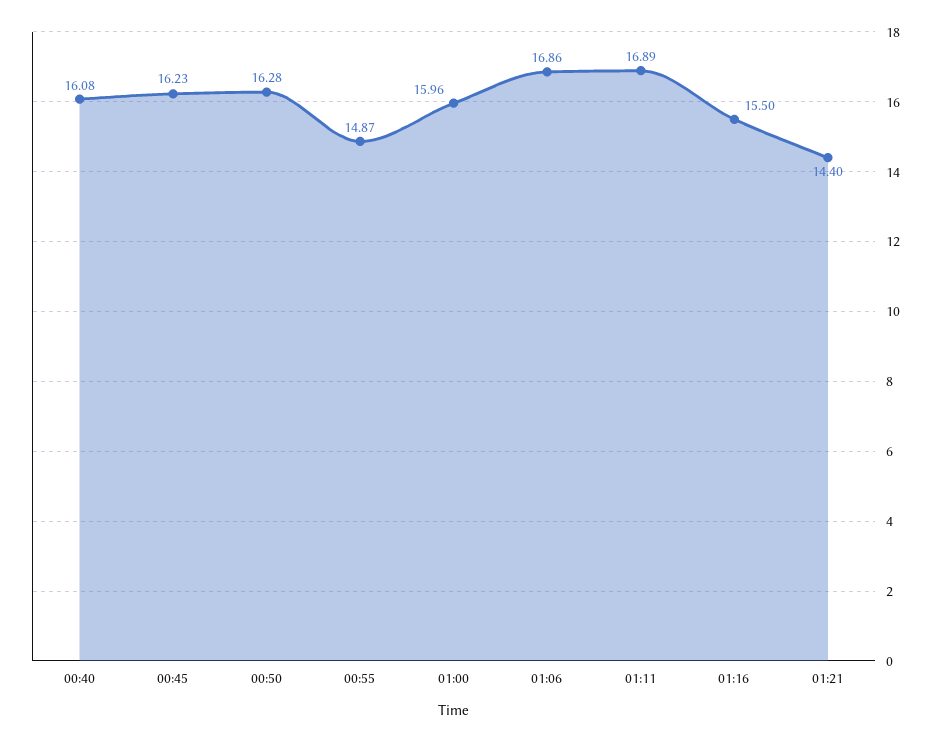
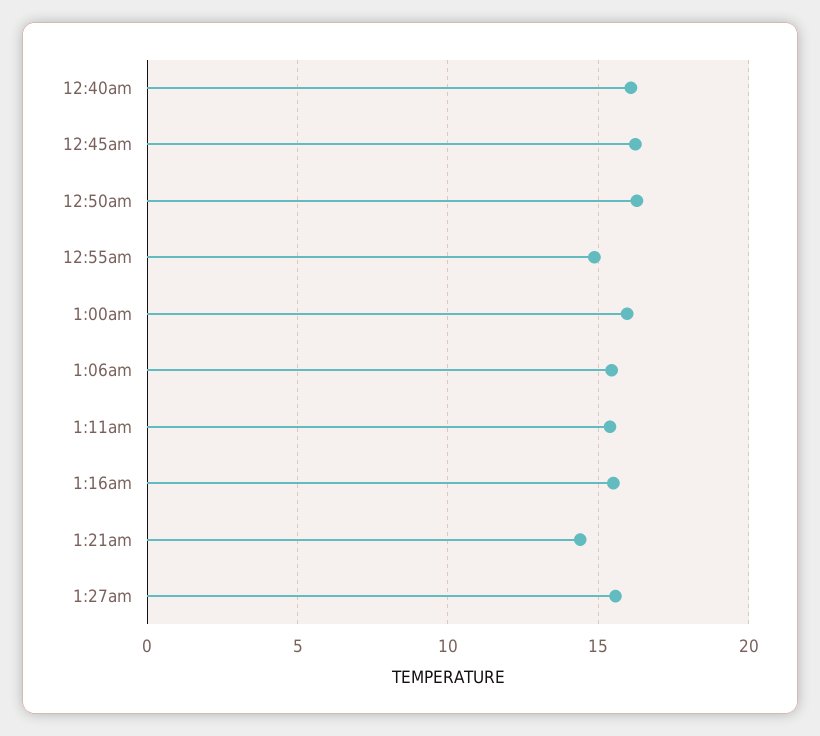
01:06: 16.86 -> 15.5
01:11: 16.89 -> 15.5
1:27am: none -> 15.5

